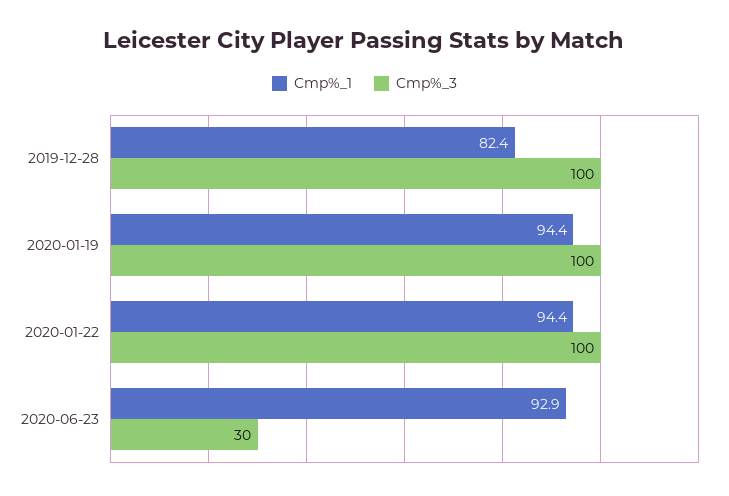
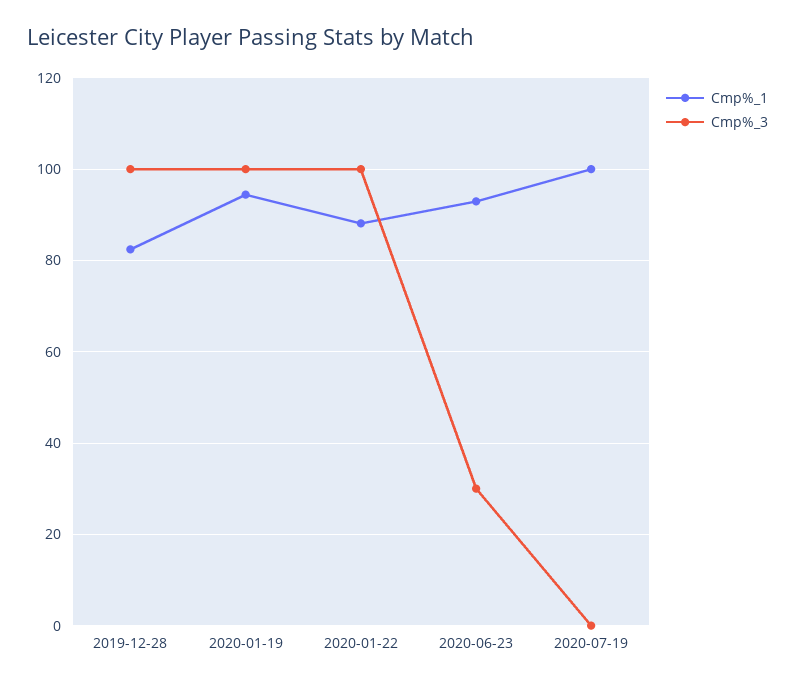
Cmp%_1, 2020-01-22: 94.4 -> 88
Cmp%_1, 2020-07-19: none -> 100
Cmp%_3, 2020-07-19: none -> 0

